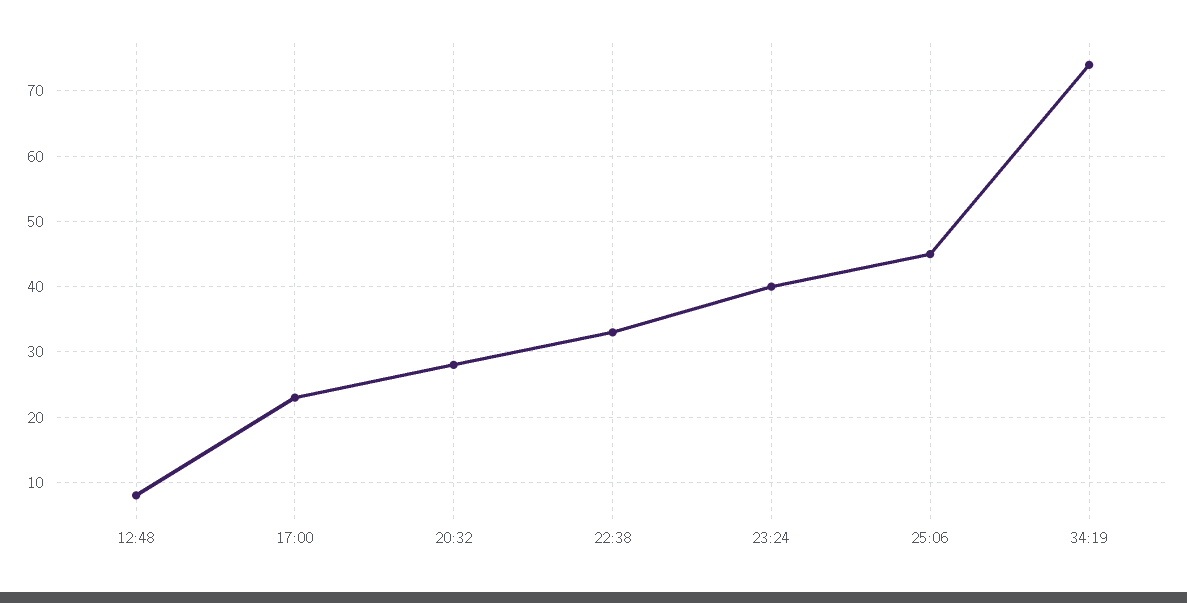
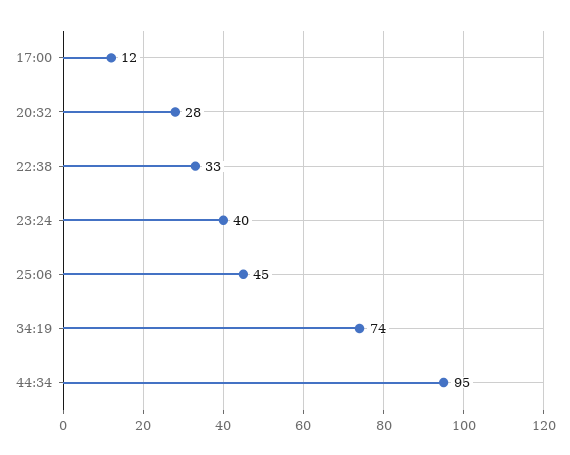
12:48: 8 -> none
17:00: 23 -> 12
44:34: none -> 95

